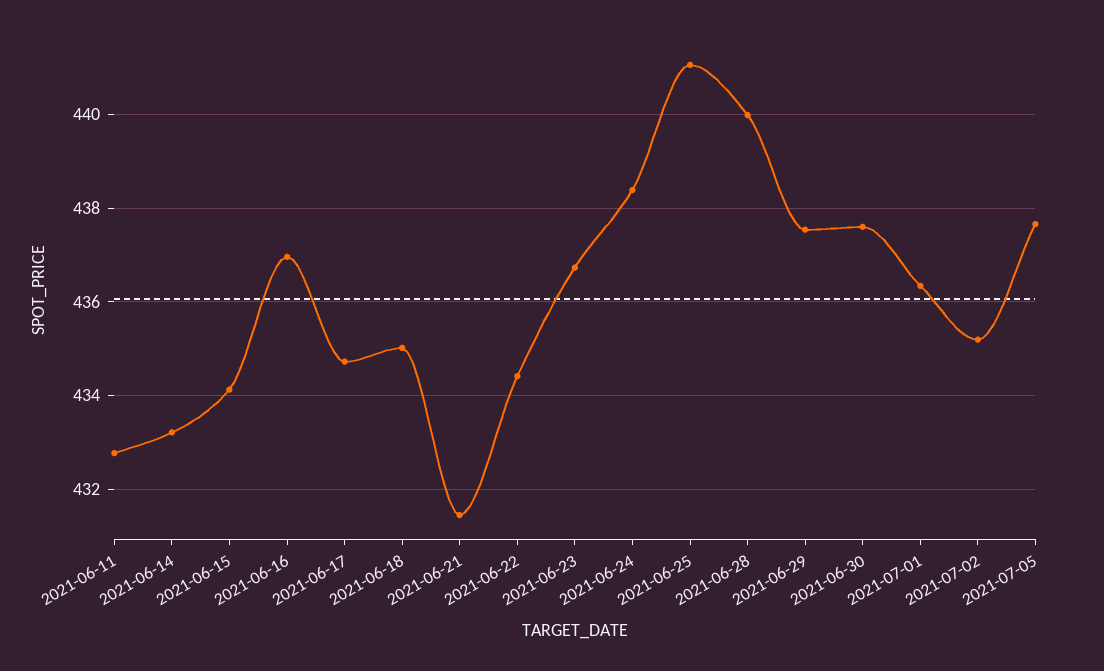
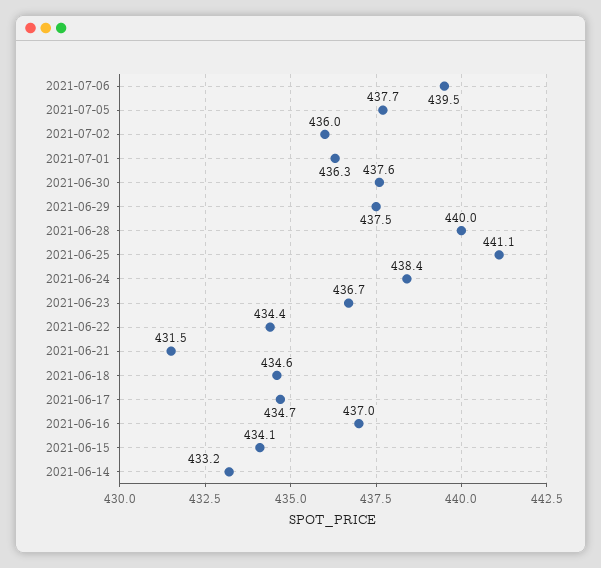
2021-06-11: 432.8 -> none
2021-06-18: 435 -> 434.6
2021-07-02: 435.2 -> 436
2021-07-06: none -> 439.5

